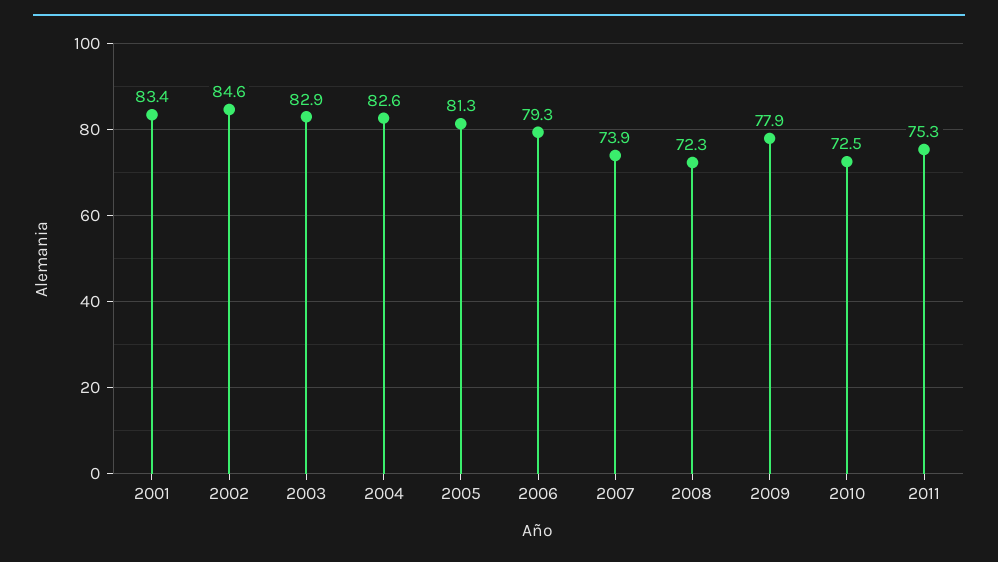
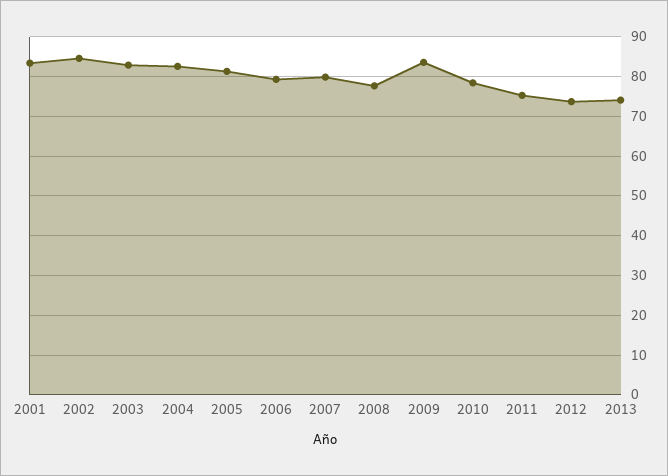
2007: 73.9 -> 80
2008: 72.3 -> 78
2009: 77.9 -> 84
2010: 72.5 -> 78
2012: none -> 74
2013: none -> 74

